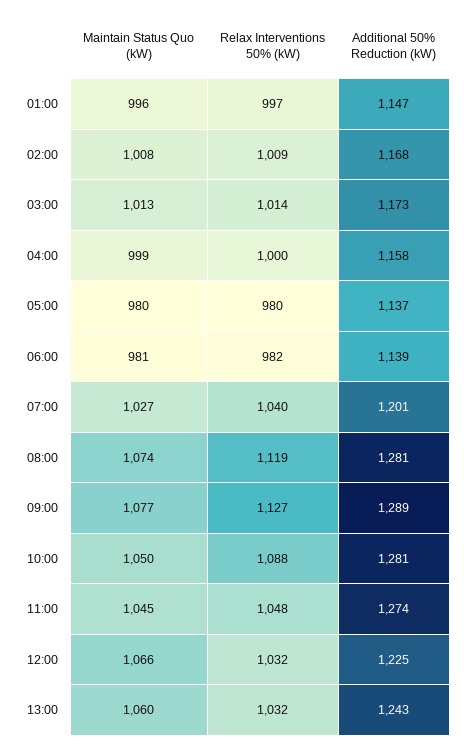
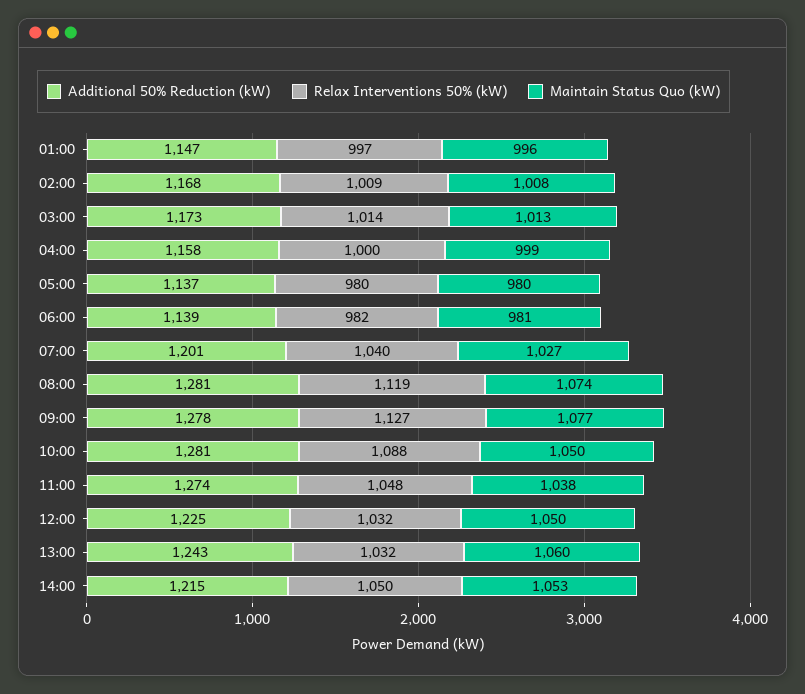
Additional 50% Reduction (kW), 09:00: 1289 -> 1278
Maintain Status Quo (kW), 11:00: 1045 -> 1038
Maintain Status Quo (kW), 12:00: 1066 -> 1050
Additional 50% Reduction (kW), 14:00: none -> 1215
Relax Interventions 50% (kW), 14:00: none -> 1050
Maintain Status Quo (kW), 14:00: none -> 1053

